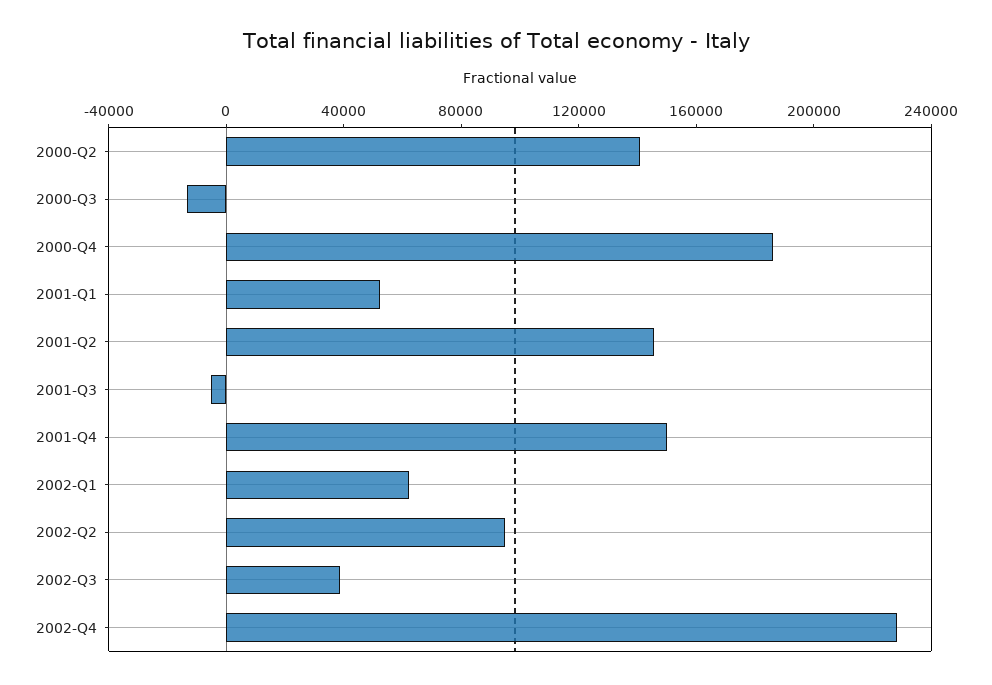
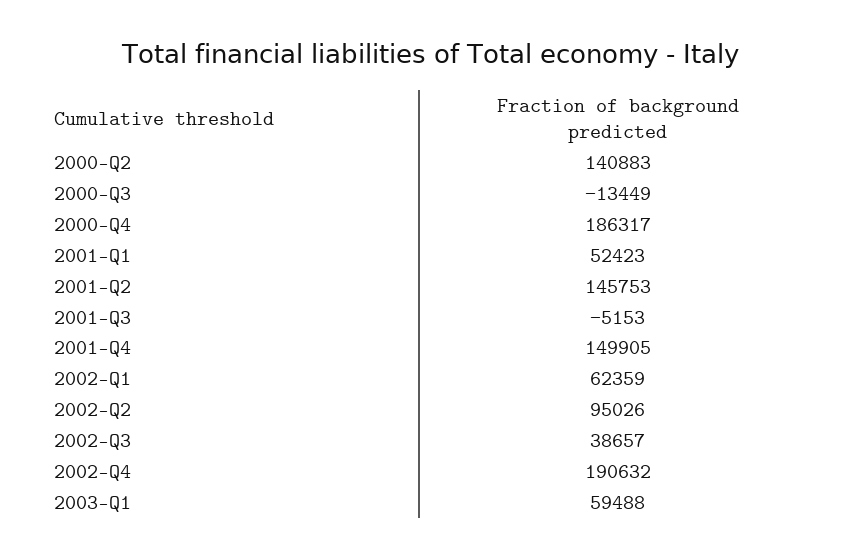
2002-Q4: 230000 -> 190632
2003-Q1: none -> 59488

